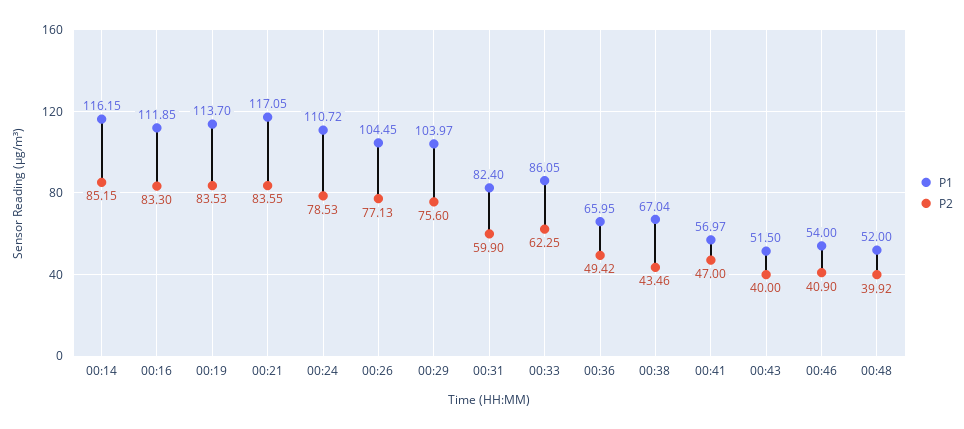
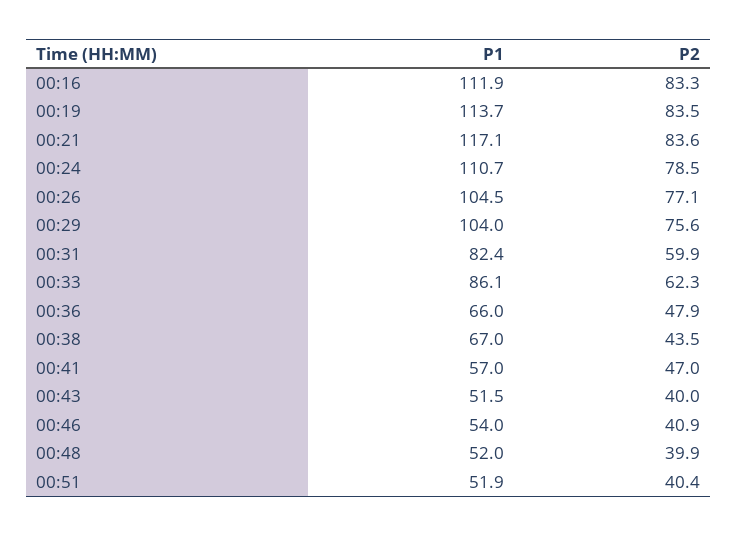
P1, 00:14: 116.15 -> none
P2, 00:14: 85.15 -> none
P2, 00:36: 49.42 -> 47.9
P1, 00:51: none -> 51.9
P2, 00:51: none -> 40.4

